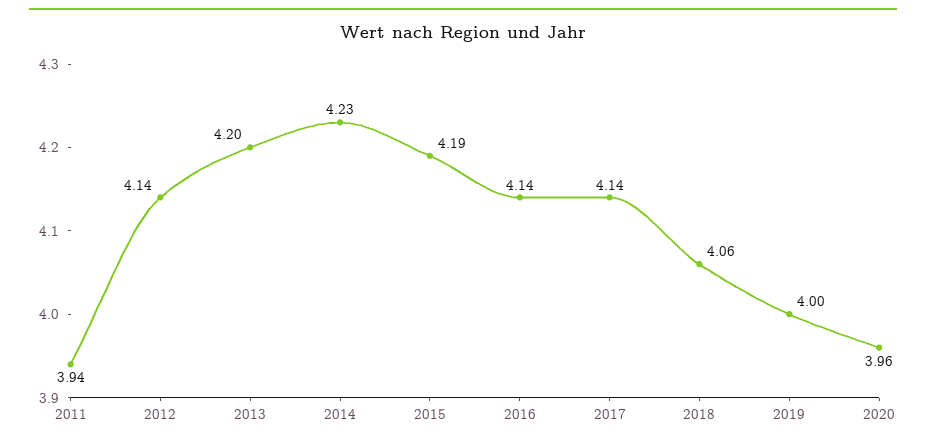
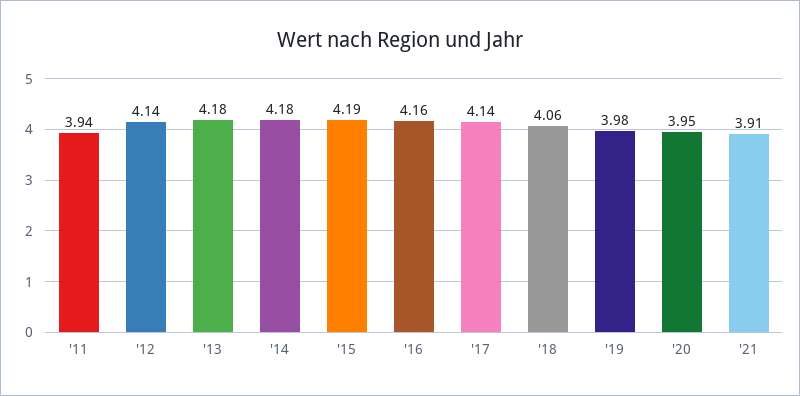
2013: 4.2 -> 4.18
2014: 4.23 -> 4.18
2016: 4.14 -> 4.16
2019: 4 -> 3.98
2020: 3.96 -> 3.95
'21: none -> 3.91

